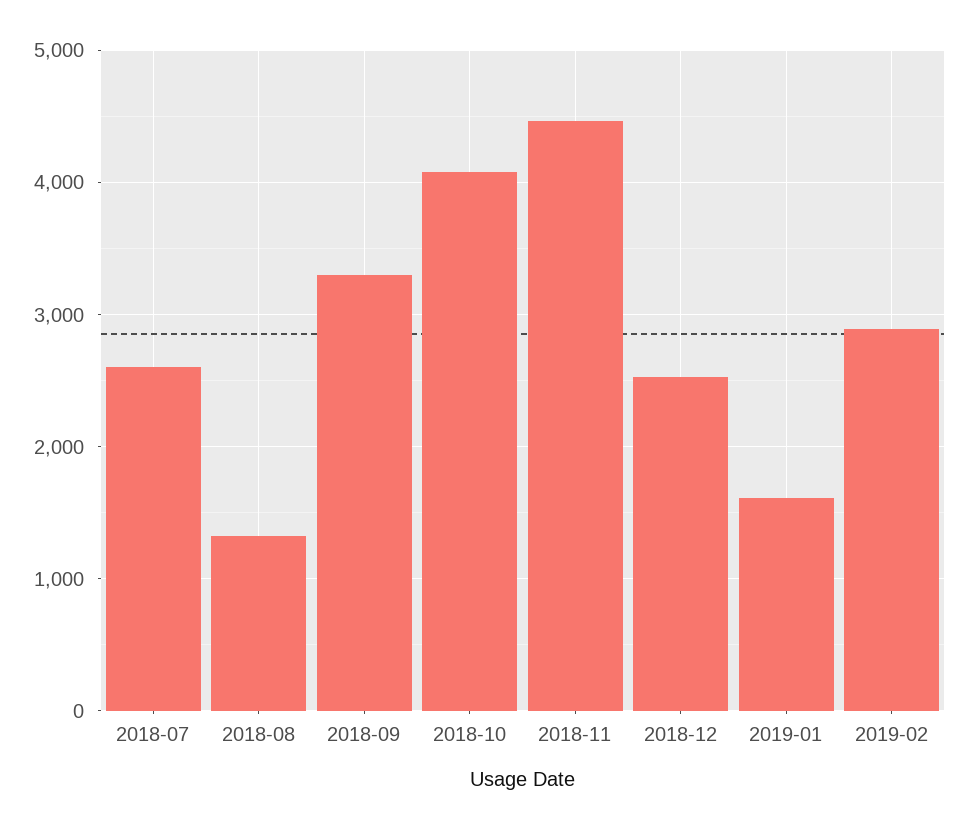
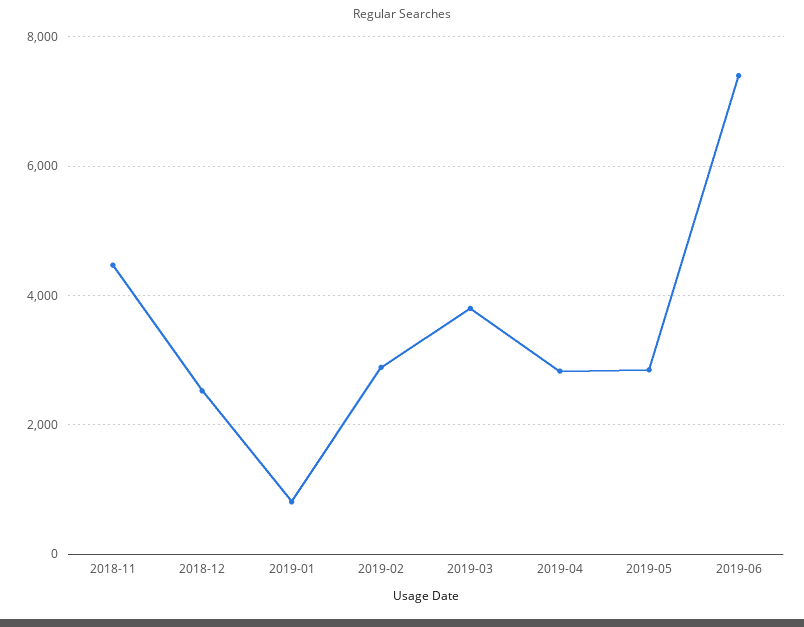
2018-07: 2600 -> none
2018-08: 1300 -> none
2018-09: 3300 -> none
2018-10: 4100 -> none
2019-01: 1600 -> 800
2019-03: none -> 3800
2019-04: none -> 2800
2019-05: none -> 2800
2019-06: none -> 7400

